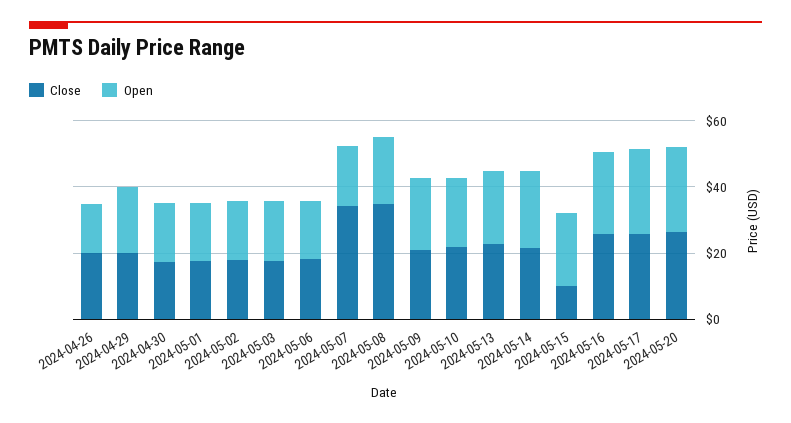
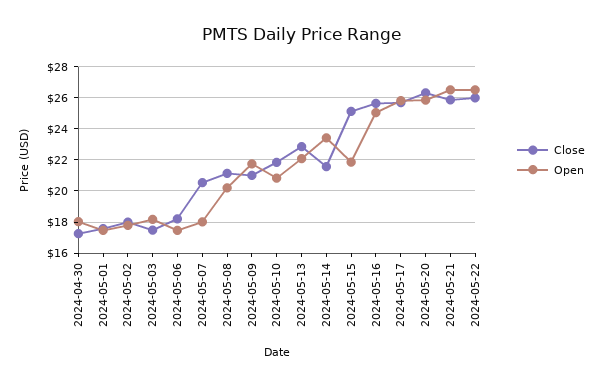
Close, 2024-04-26: 20 -> none
Open, 2024-04-26: 15 -> none
Close, 2024-04-29: 20 -> none
Open, 2024-04-29: 20 -> none
Close, 2024-05-07: 35 -> 20.5
Close, 2024-05-08: 35 -> 21
Close, 2024-05-15: 10 -> 25
Close, 2024-05-21: none -> 26
Open, 2024-05-21: none -> 26.5
Close, 2024-05-22: none -> 26
Open, 2024-05-22: none -> 26.5

